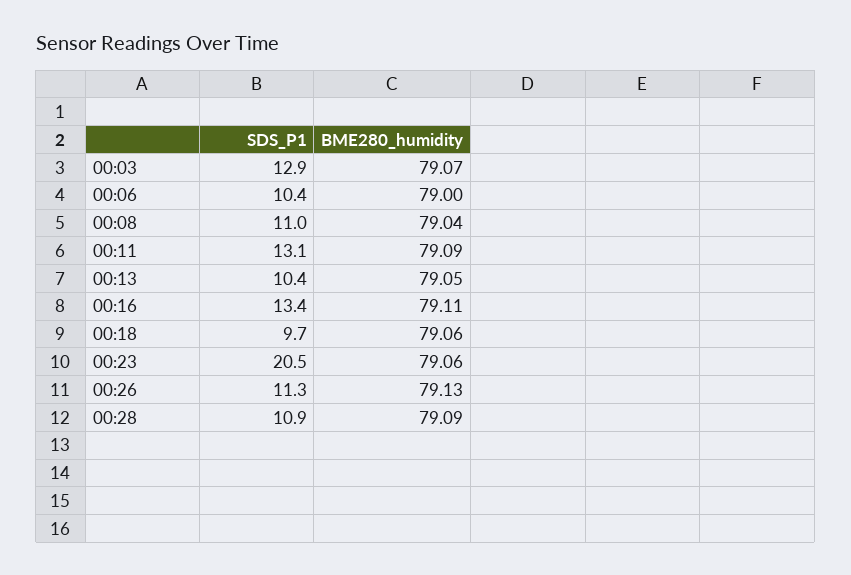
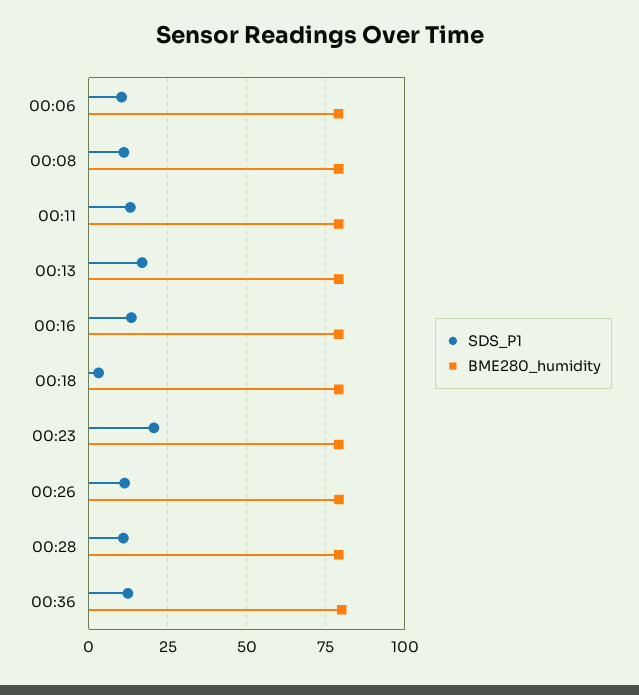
SDS_P1, 00:03: 12.9 -> none
BME280_humidity, 00:03: 79.07 -> none
SDS_P1, 00:13: 10.4 -> 17.5
SDS_P1, 00:18: 9.7 -> 2.5
SDS_P1, 00:36: none -> 12.5
BME280_humidity, 00:36: none -> 80

